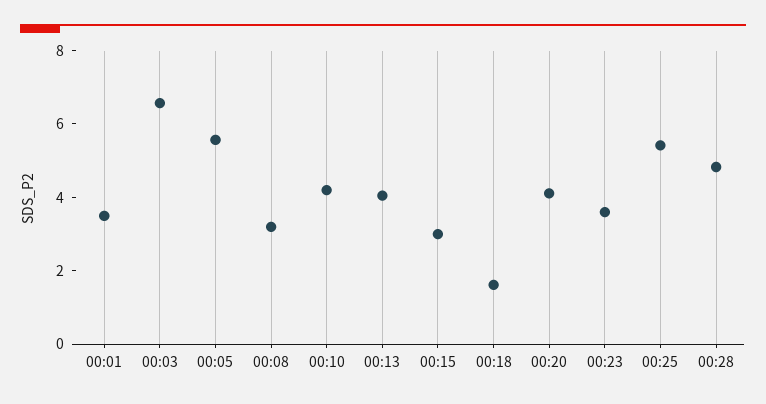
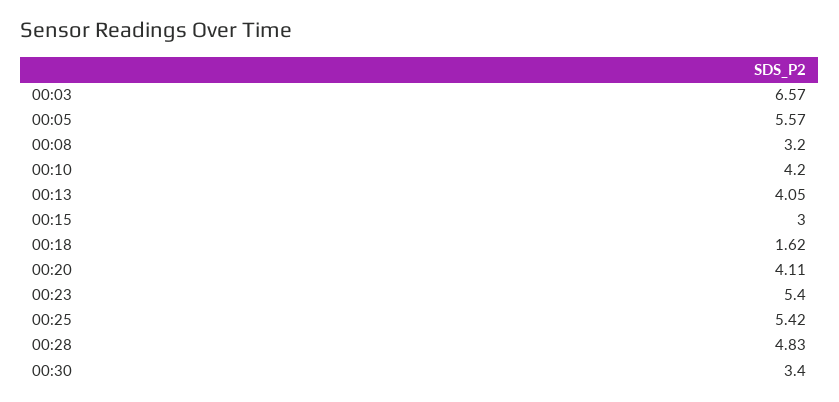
00:01: 3.5 -> none
00:23: 3.5 -> 5.4
00:30: none -> 3.4

